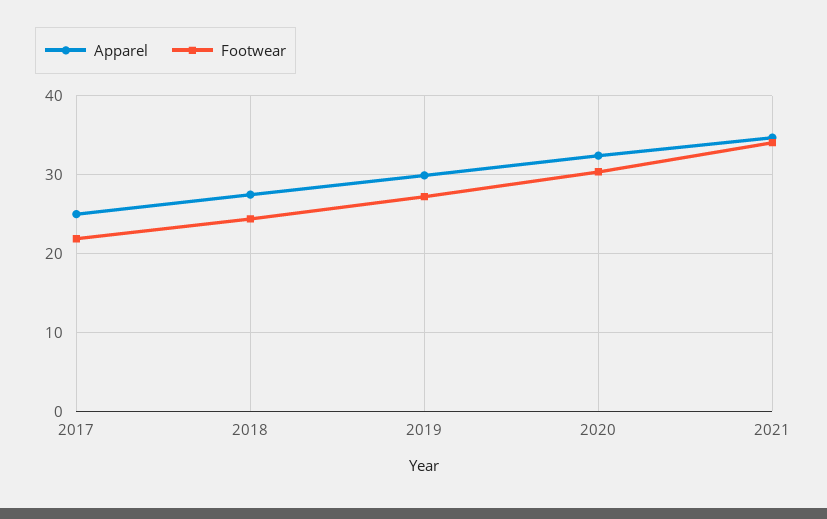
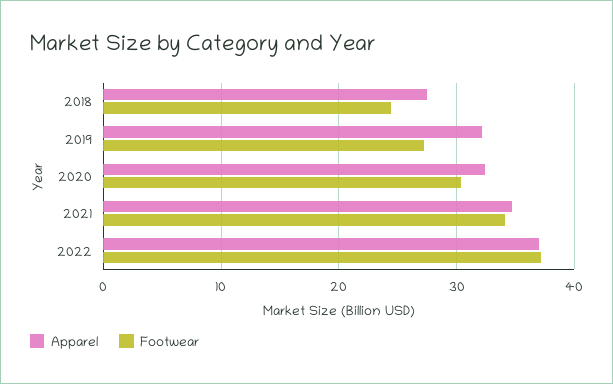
Apparel, 2017: 25 -> none
Footwear, 2017: 22 -> none
Apparel, 2019: 30 -> 32
Apparel, 2022: none -> 37
Footwear, 2022: none -> 37

